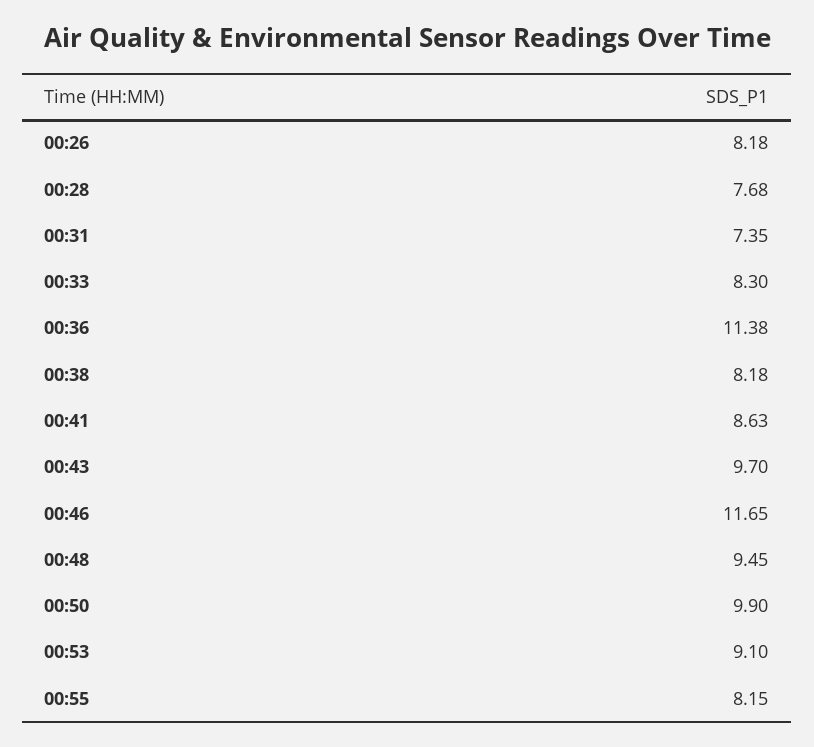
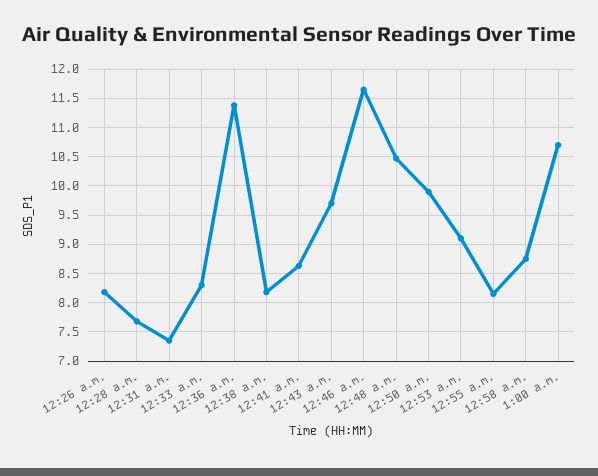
00:48: 9.45 -> 10.5
12:58 a.m.: none -> 8.75
1:00 a.m.: none -> 10.75

